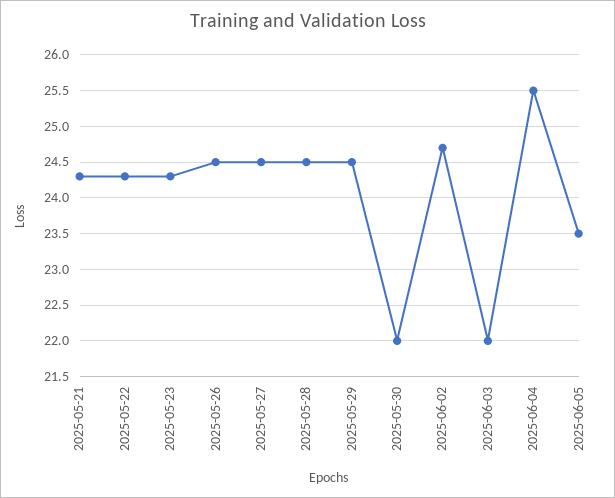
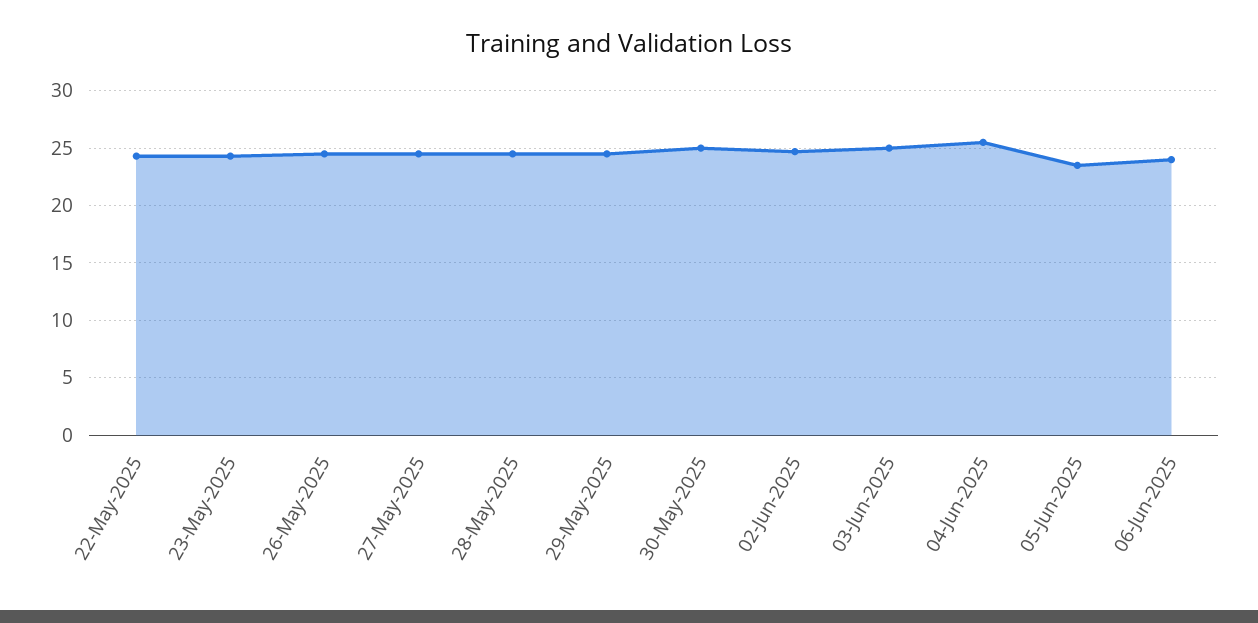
2025-05-21: 24.3 -> none
2025-05-30: 22 -> 25
2025-06-03: 22 -> 25
06-Jun-2025: none -> 24

